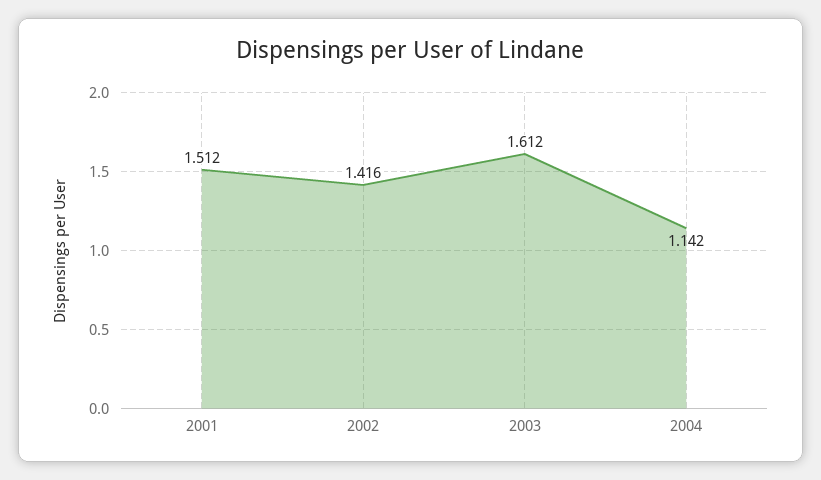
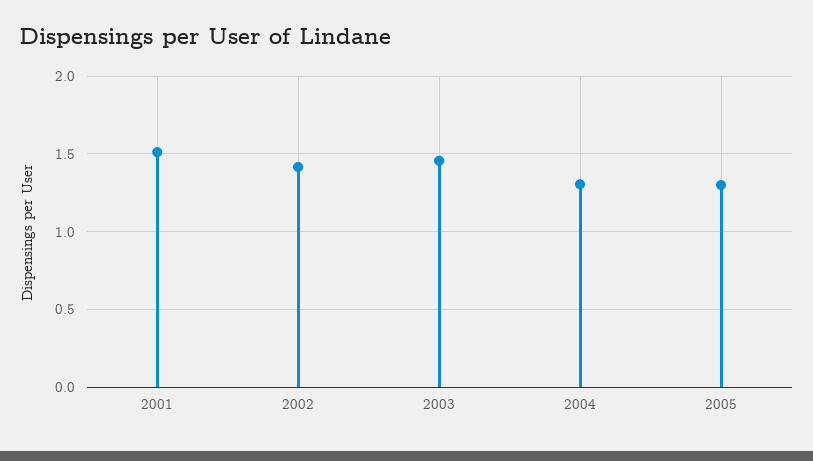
2003: 1.612 -> 1.45
2004: 1.142 -> 1.3
2005: none -> 1.3

